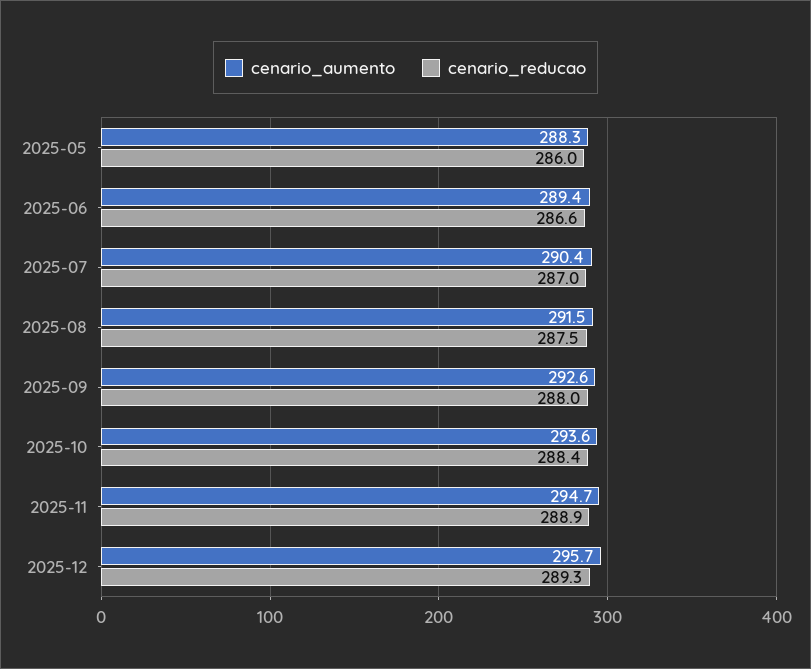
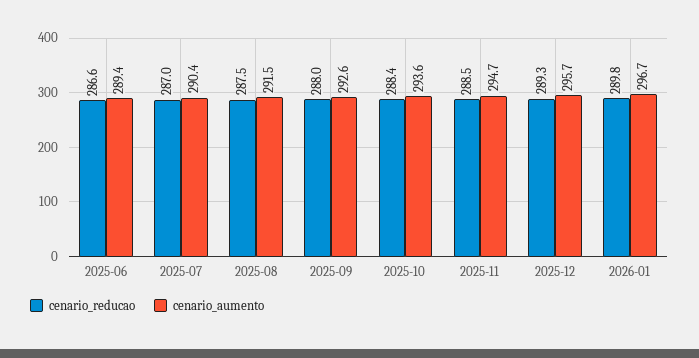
cenario_aumento, 2025-05: 288.3 -> none
cenario_reducao, 2025-05: 286 -> none
cenario_reducao, 2025-11: 288.9 -> 288.5
cenario_reducao, 2026-01: none -> 289.8
cenario_aumento, 2026-01: none -> 296.7

